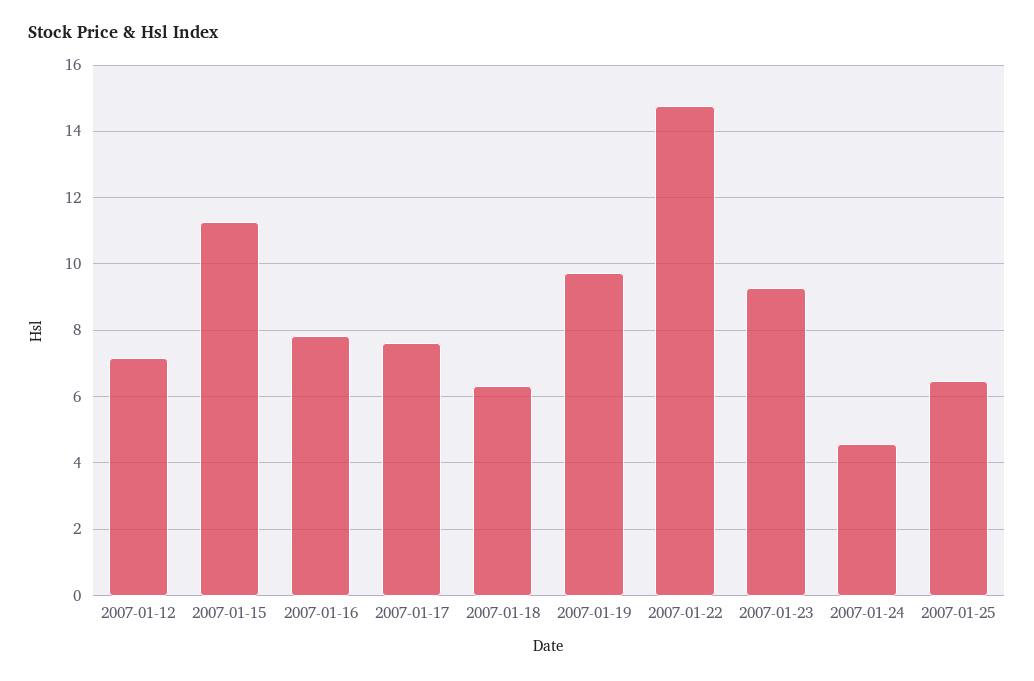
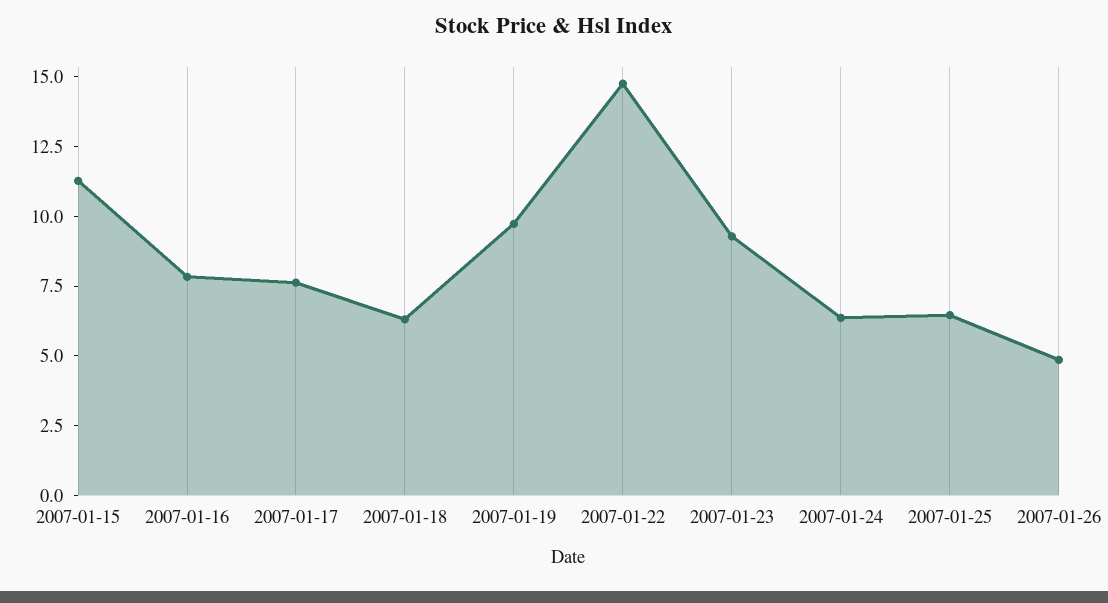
2007-01-12: 7.2 -> none
2007-01-24: 4.6 -> 6.5
2007-01-26: none -> 5

